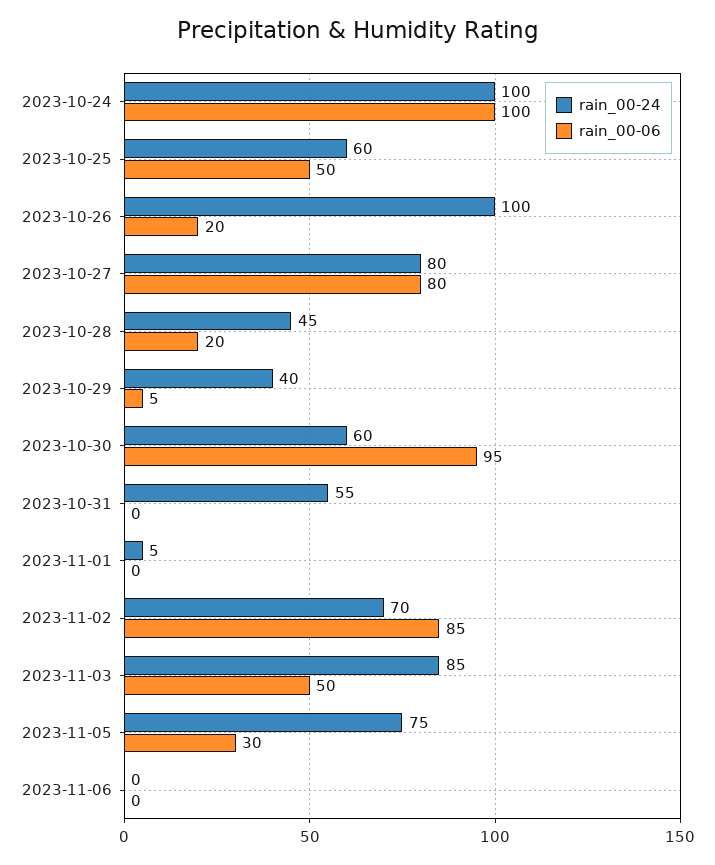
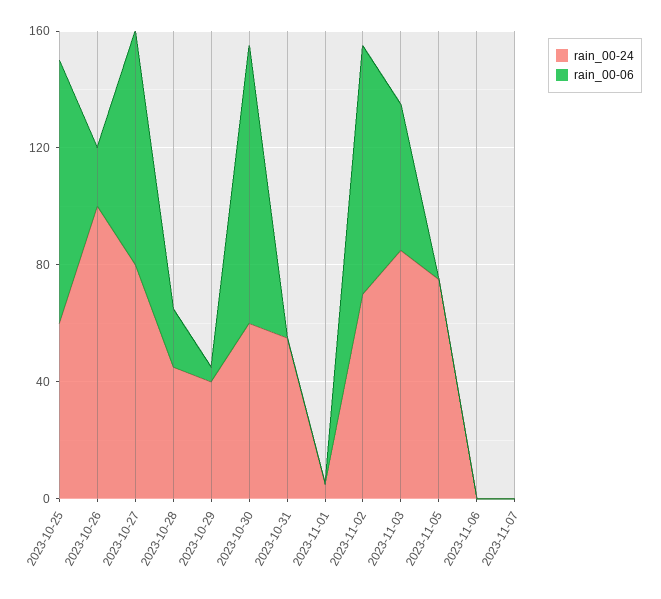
rain_00-24, 2023-10-24: 100 -> none
rain_00-06, 2023-10-24: 100 -> none
rain_00-06, 2023-10-25: 50 -> 90
rain_00-06, 2023-11-05: 30 -> 0
rain_00-24, 2023-11-07: none -> 0
rain_00-06, 2023-11-07: none -> 0

